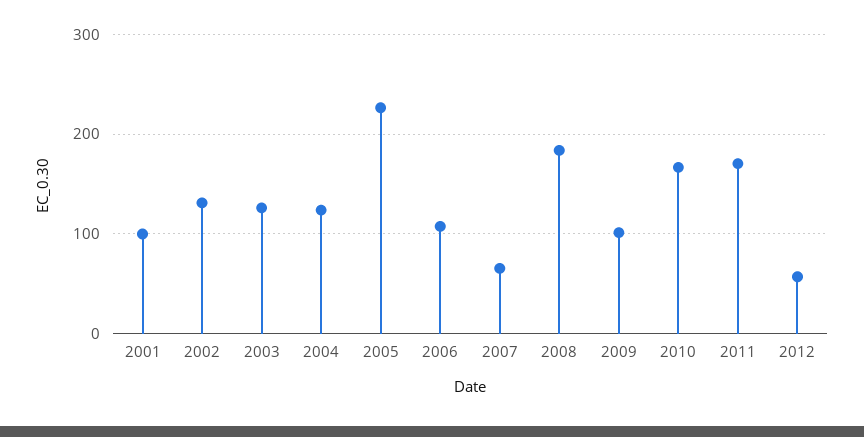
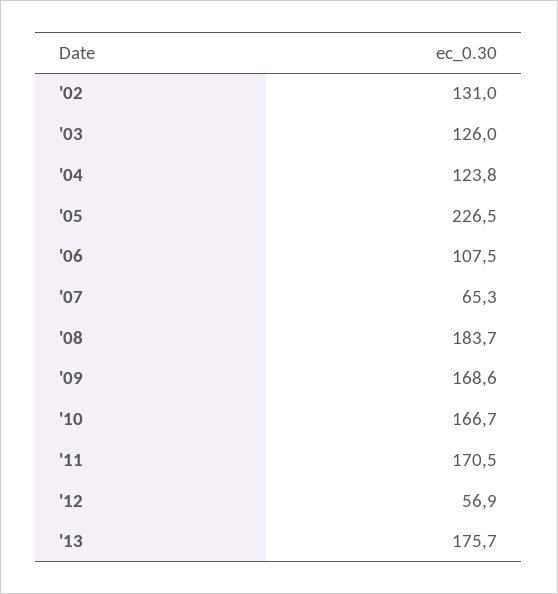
2001: 100 -> none
2009: 100 -> 168.6
'13: none -> 175.7

